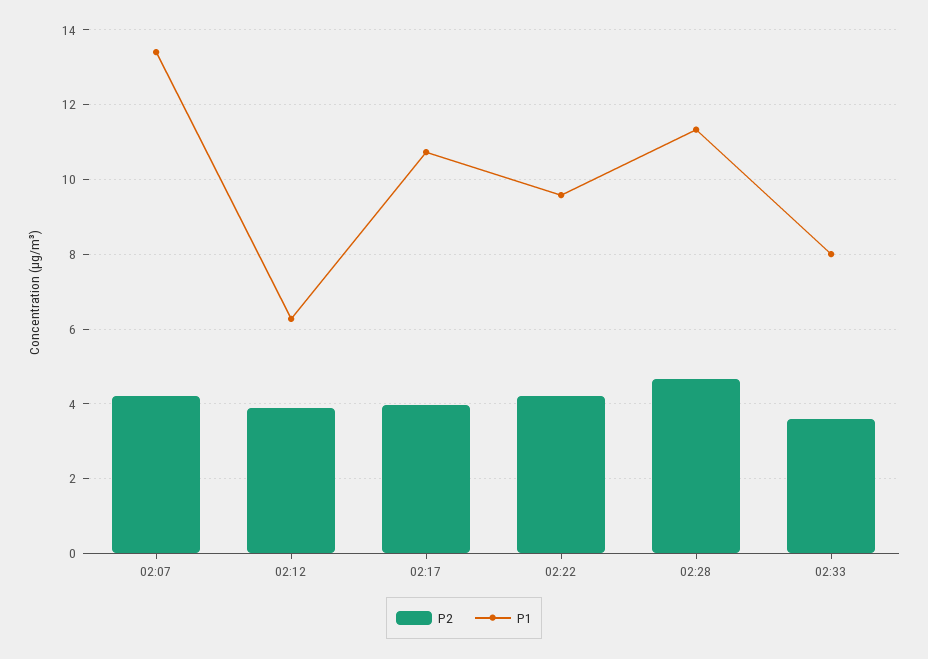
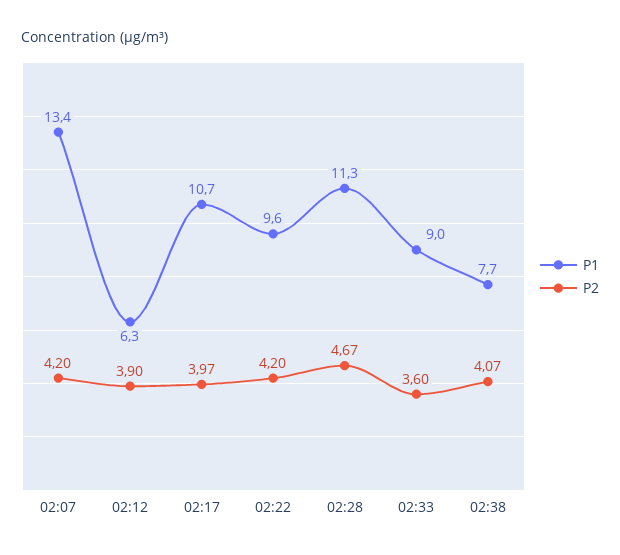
P1, 02:33: 8 -> 9
P1, 02:38: none -> 7.7
P2, 02:38: none -> 4.07

